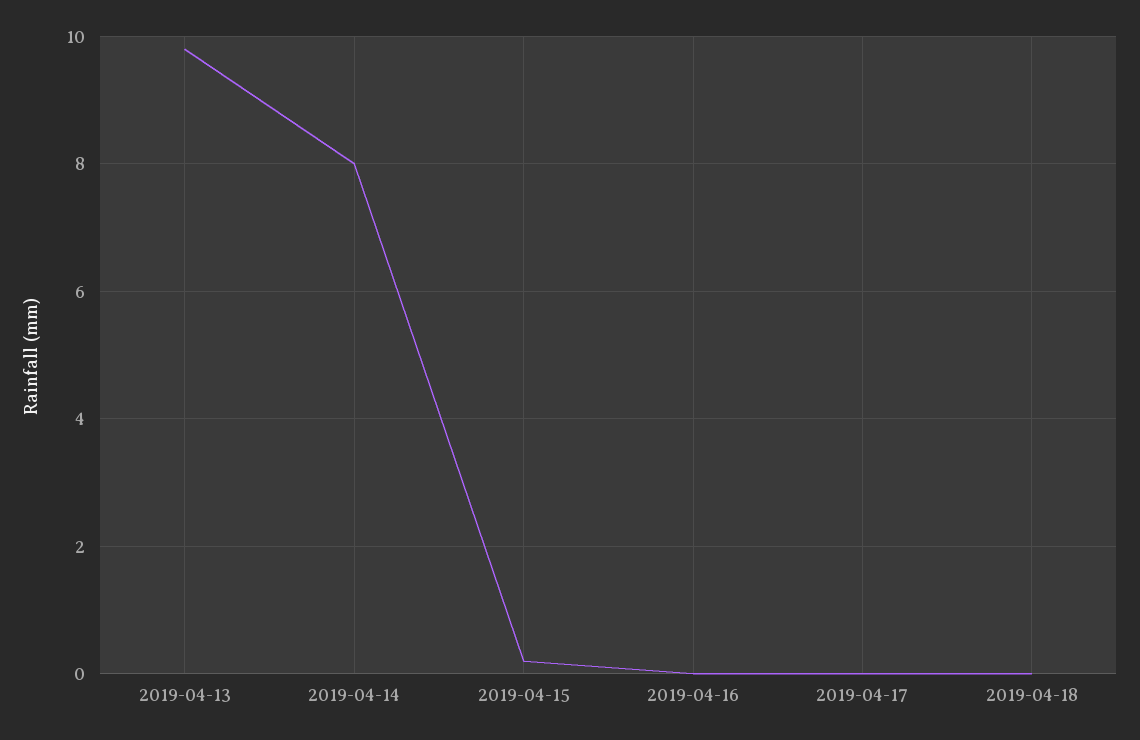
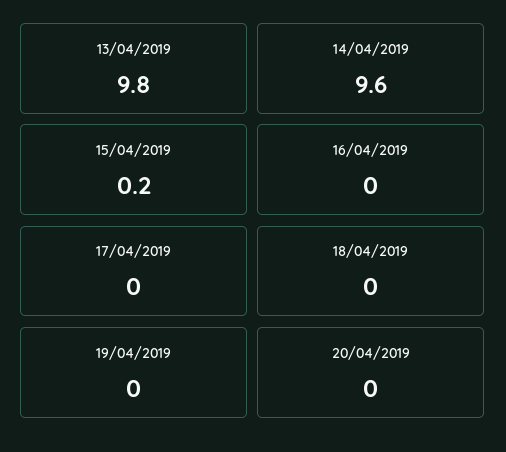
2019-04-14: 8 -> 9.6
19/04/2019: none -> 0
20/04/2019: none -> 0

